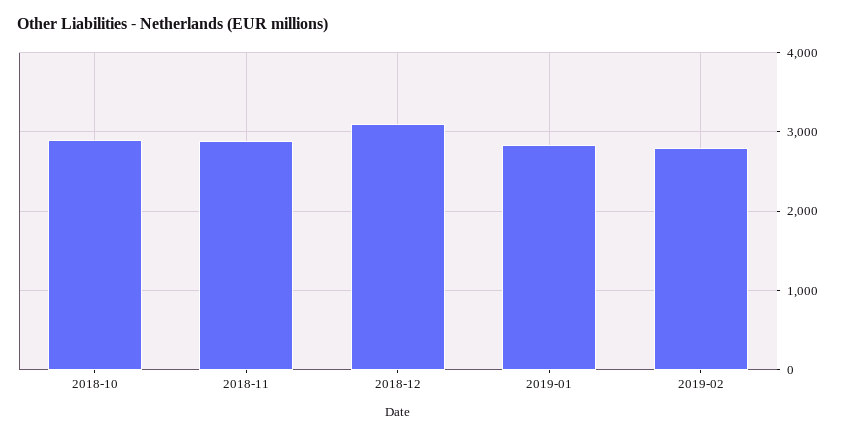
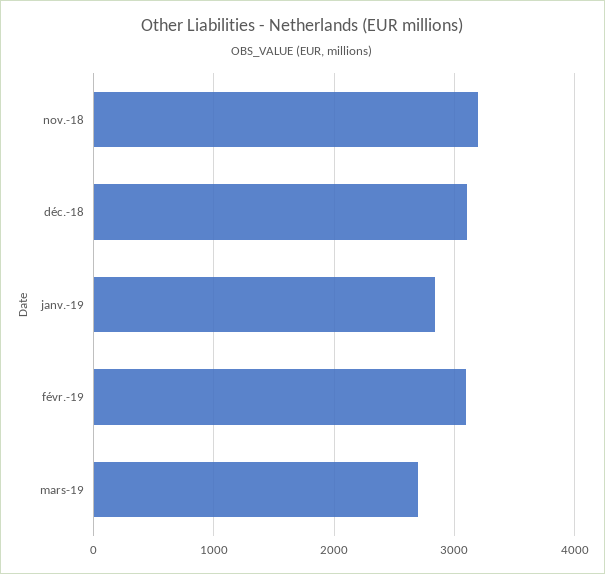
2018-10: 2900 -> none
2018-11: 2900 -> 3200
2019-02: 2800 -> 3100
mars-19: none -> 2700

